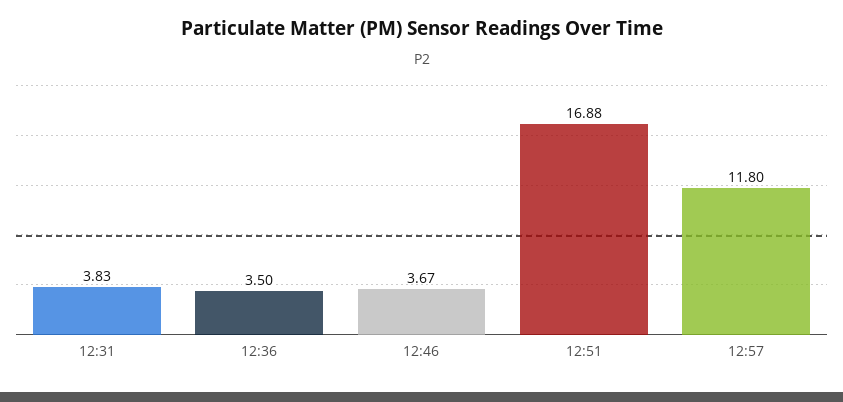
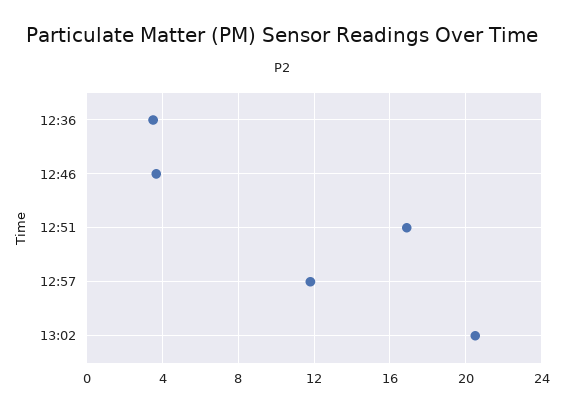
12:31: 3.83 -> none
13:02: none -> 20.5

